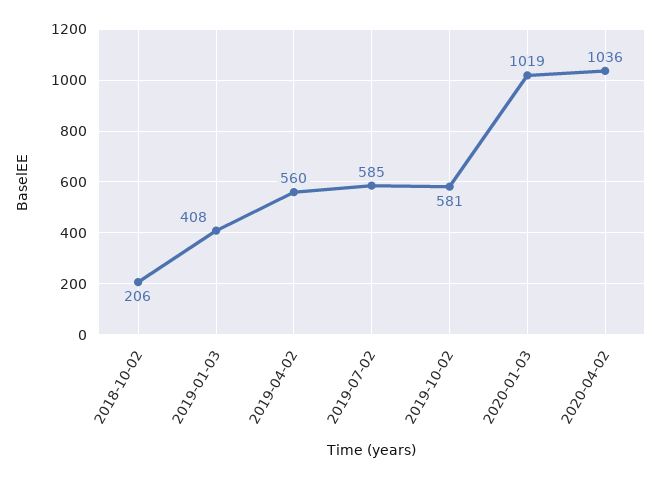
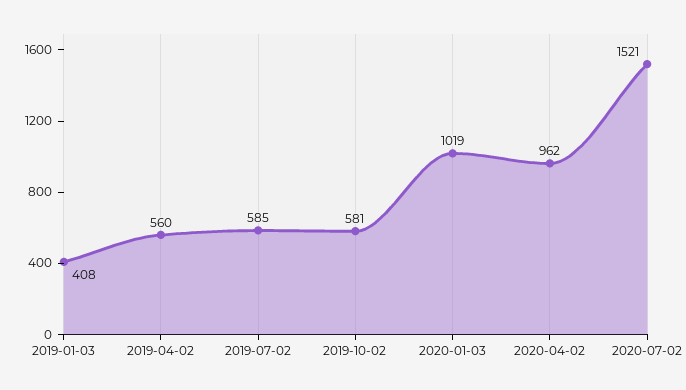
2018-10-02: 206 -> none
2020-04-02: 1036 -> 962
2020-07-02: none -> 1521

